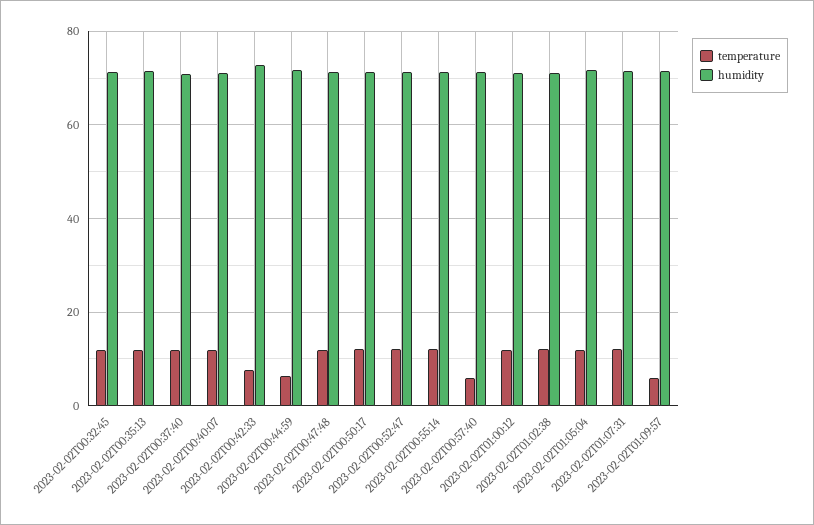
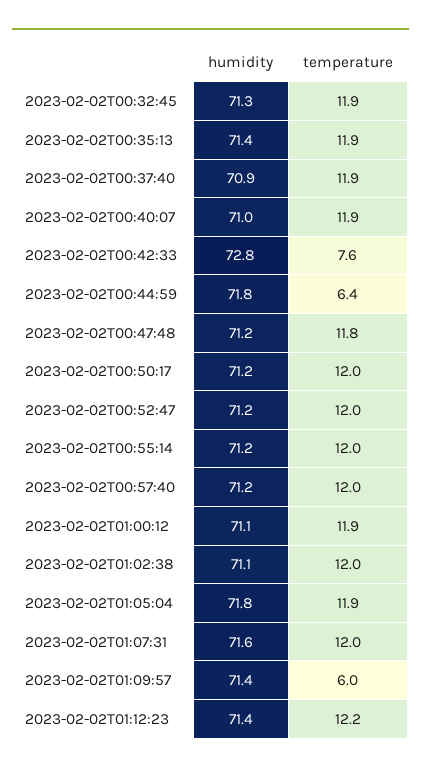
temperature, 2023-02-02T00:57:40: 6 -> 12
humidity, 2023-02-02T01:12:23: none -> 71.4
temperature, 2023-02-02T01:12:23: none -> 12.2

